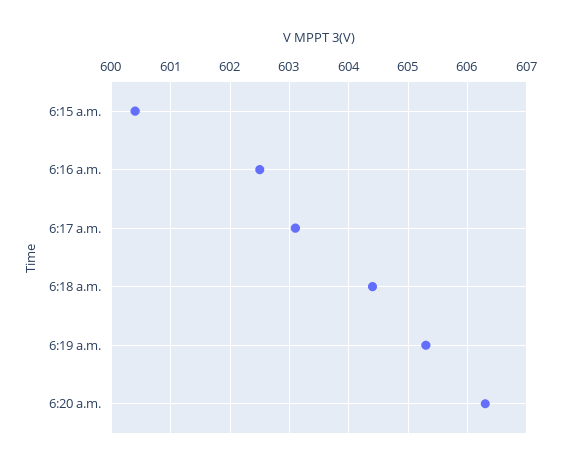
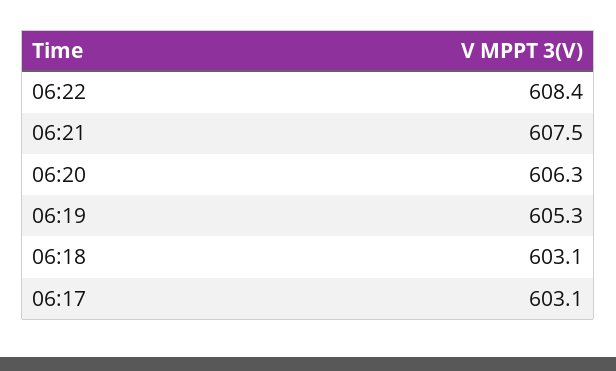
6:15 a.m.: 600.5 -> none
6:16 a.m.: 602.5 -> none
6:18 a.m.: 604.5 -> 603.1
06:22: none -> 608.4
06:21: none -> 607.5

